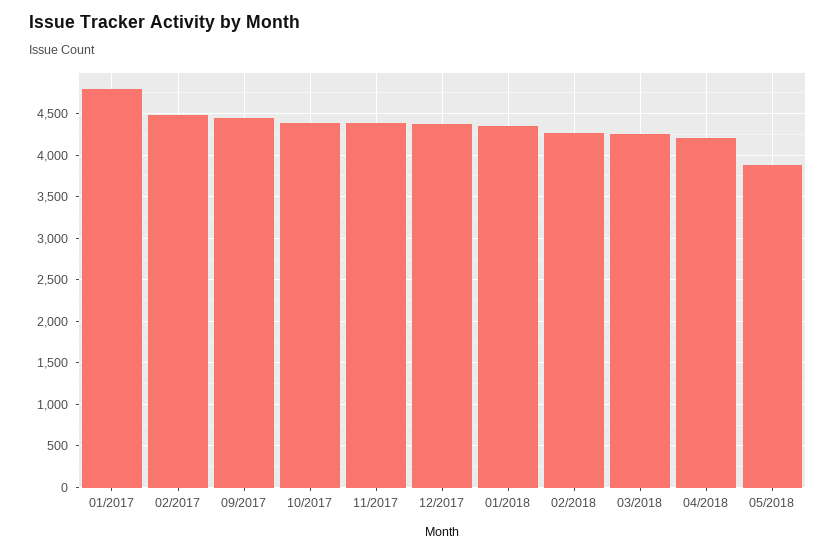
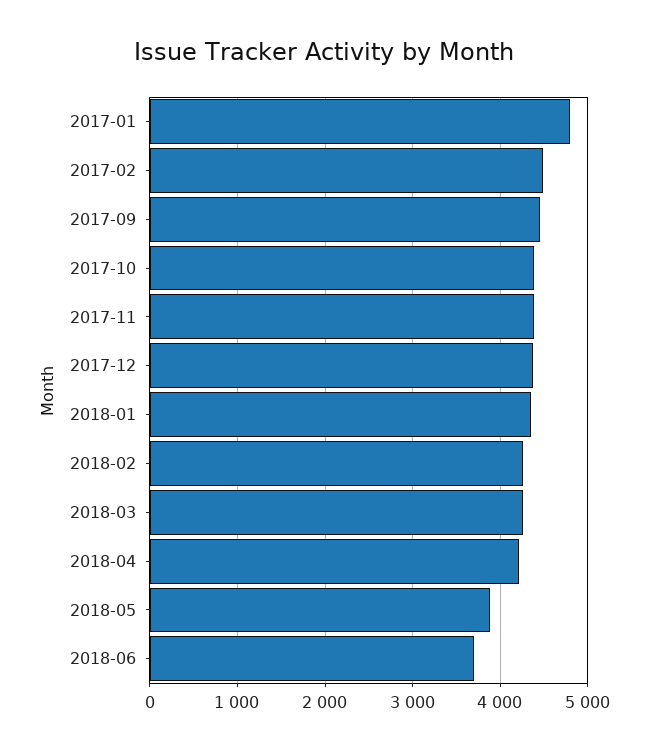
2018-06: none -> 3700

